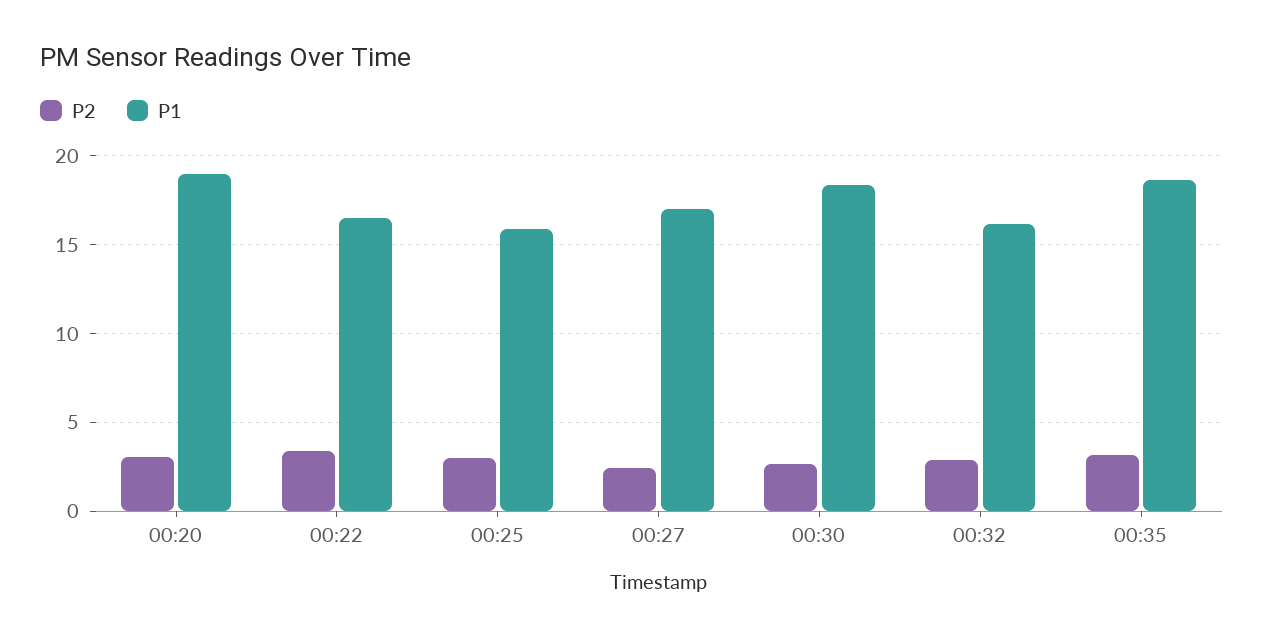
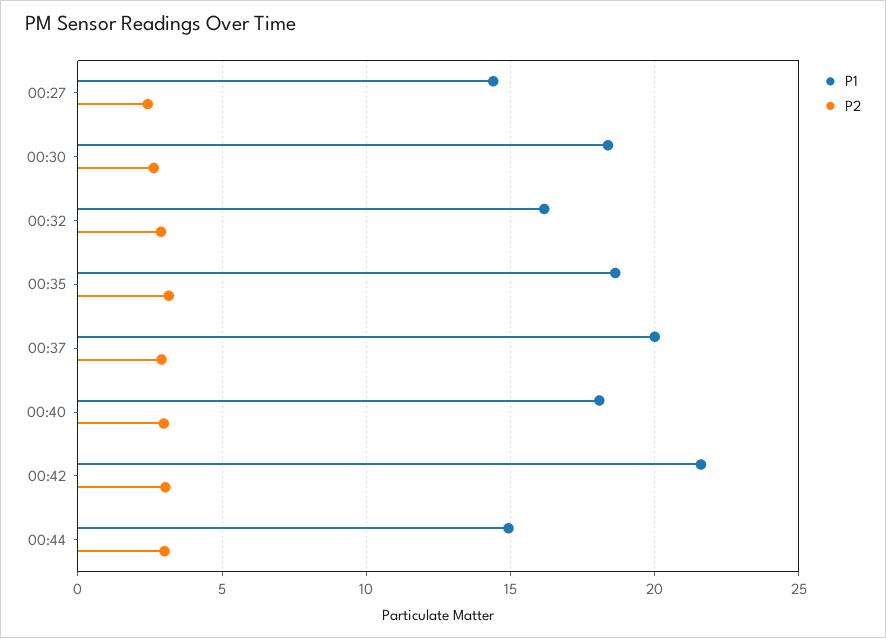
P2, 00:20: 3 -> none
P1, 00:20: 19 -> none
P2, 00:22: 3.5 -> none
P1, 00:22: 16.5 -> none
P2, 00:25: 3 -> none
P1, 00:25: 16 -> none
P1, 00:27: 17 -> 14.5
P1, 00:37: none -> 20
P2, 00:37: none -> 3
P1, 00:40: none -> 18
P2, 00:40: none -> 3
P1, 00:42: none -> 21.5
P2, 00:42: none -> 3
P1, 00:44: none -> 15
P2, 00:44: none -> 3

